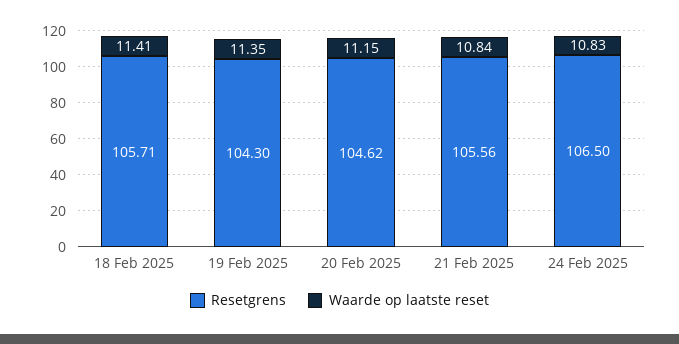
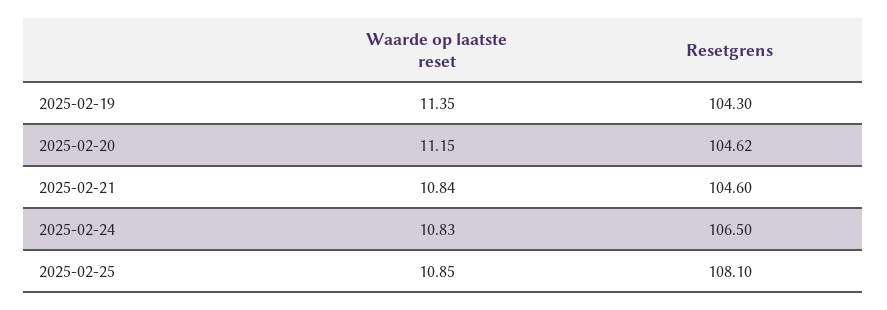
Resetgrens, 18 Feb 2025: 105.71 -> none
Waarde op laatste reset, 18 Feb 2025: 11.41 -> none
Resetgrens, 21 Feb 2025: 105.56 -> 104.6
Waarde op laatste reset, 2025-02-25: none -> 10.85
Resetgrens, 2025-02-25: none -> 108.1

